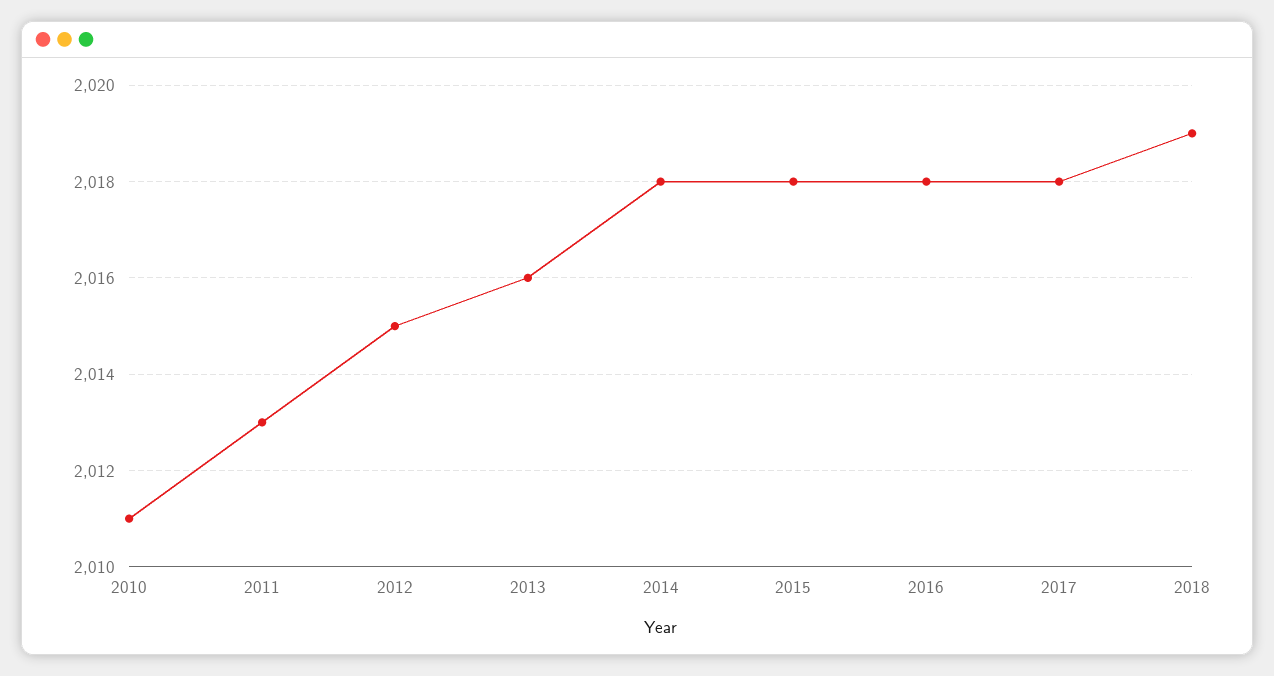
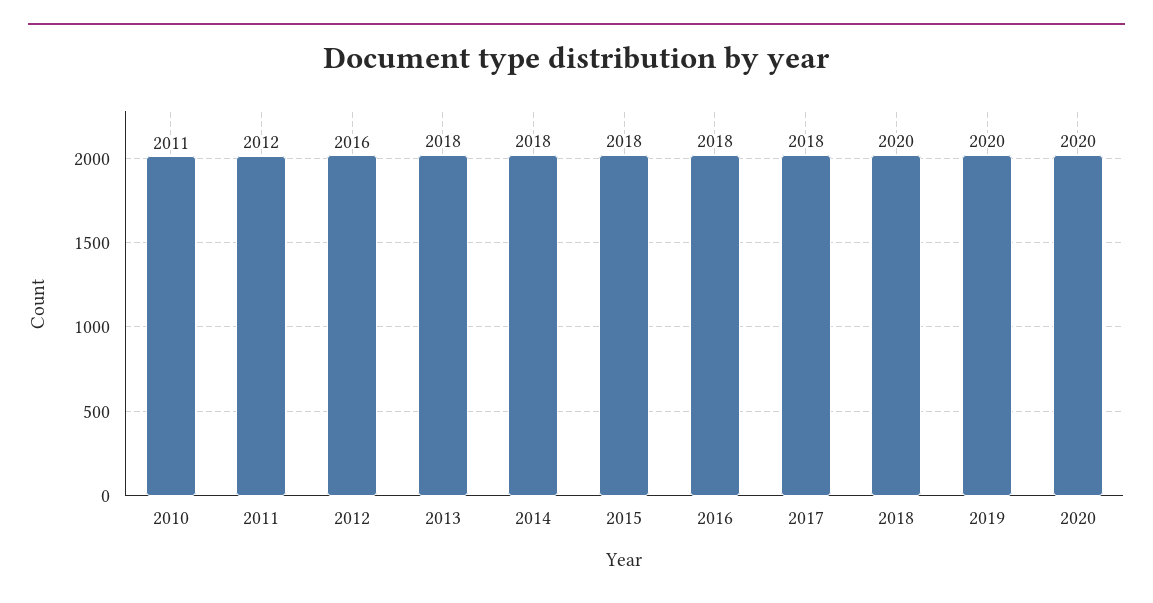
2011: 2013 -> 2012
2012: 2015 -> 2016
2013: 2016 -> 2018
2018: 2019 -> 2020
2019: none -> 2020
2020: none -> 2020

